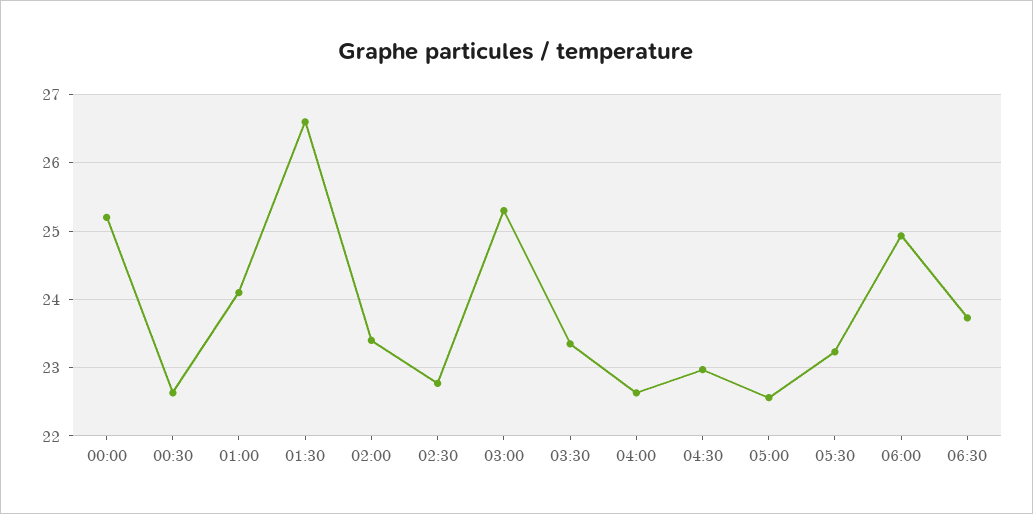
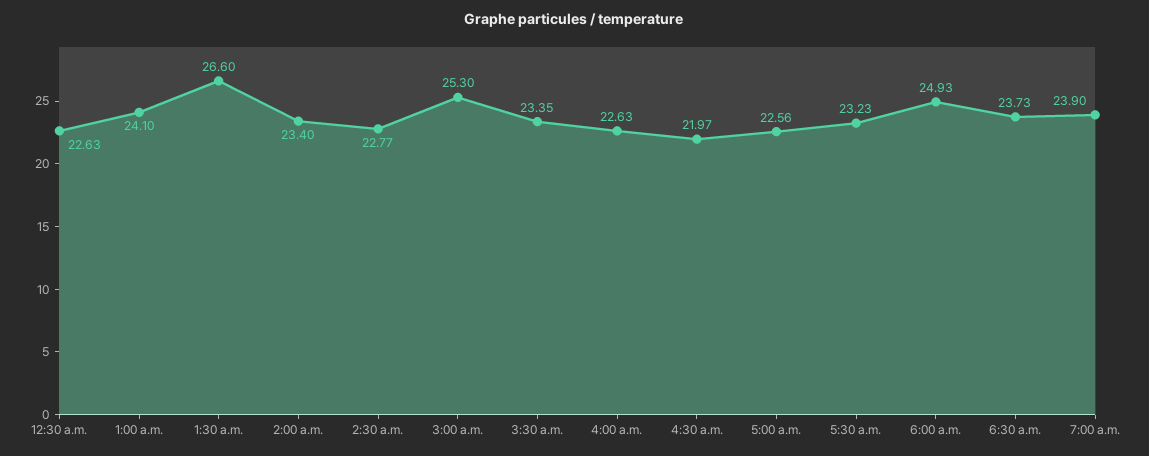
00:00: 25.2 -> none
04:30: 23 -> 21.97
7:00 a.m.: none -> 23.9

